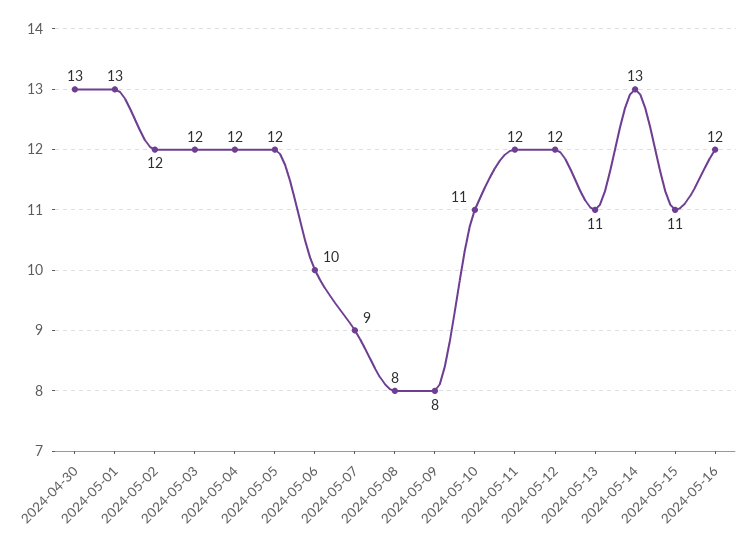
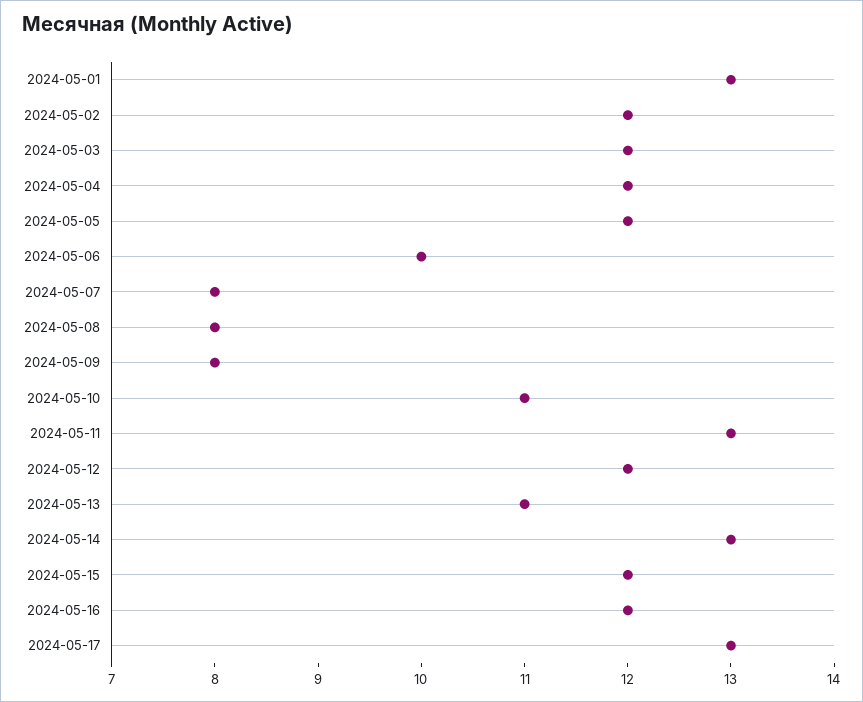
2024-04-30: 13 -> none
2024-05-07: 9 -> 8
2024-05-11: 12 -> 13
2024-05-15: 11 -> 12
2024-05-17: none -> 13

